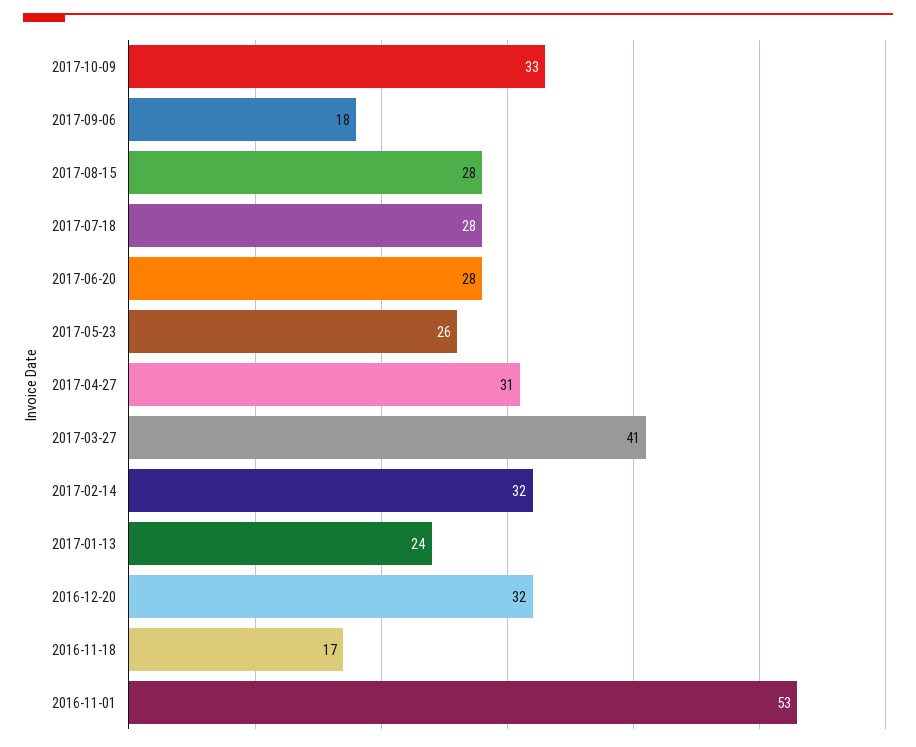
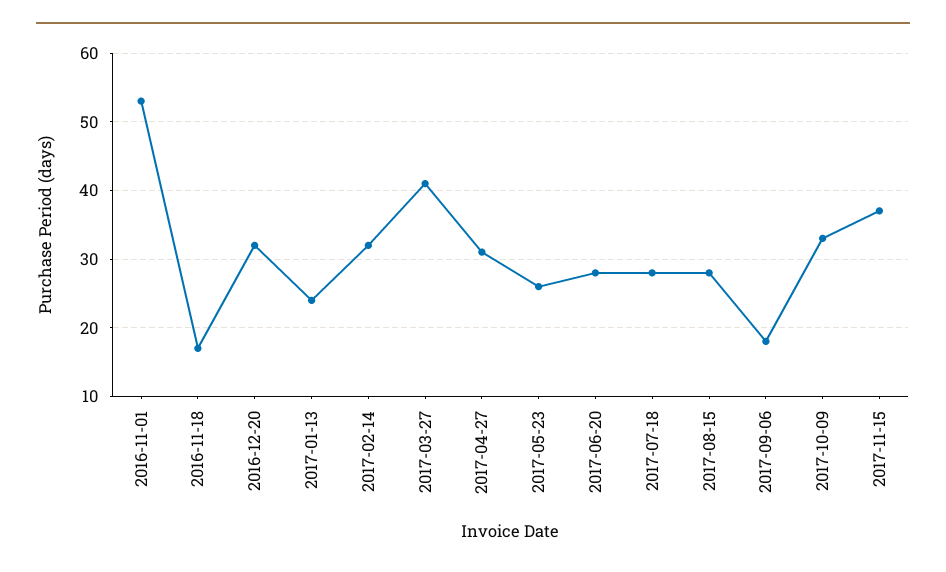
2017-11-15: none -> 37

